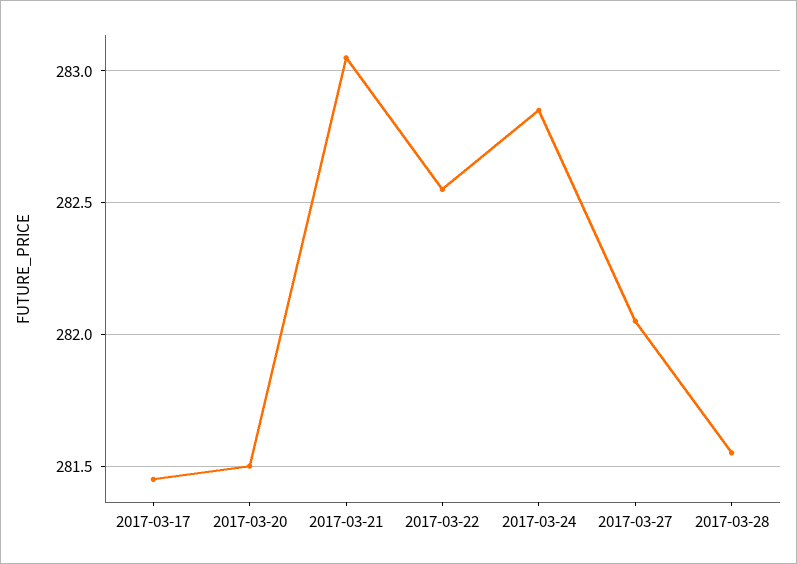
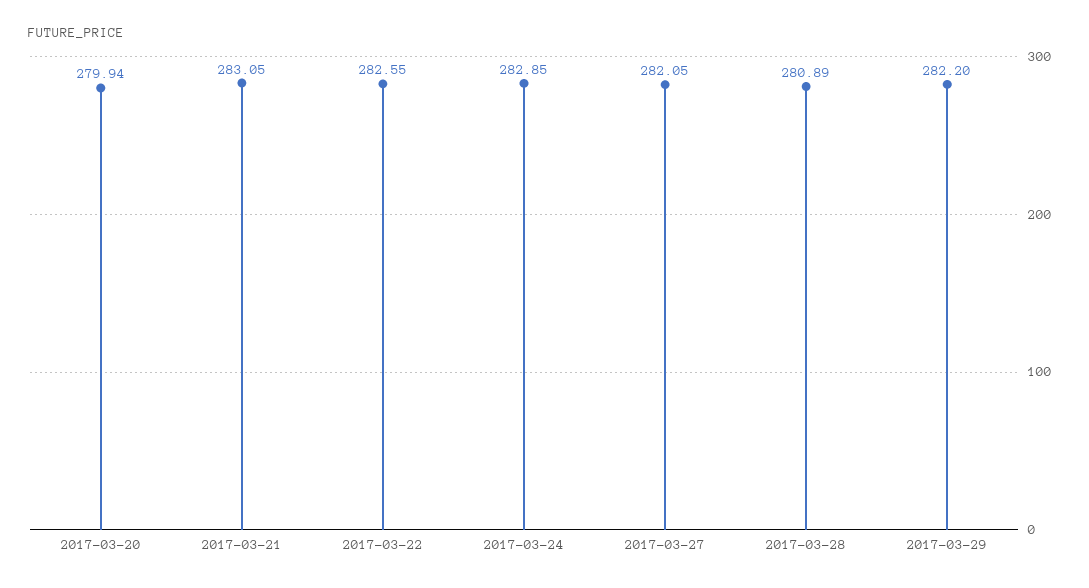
2017-03-17: 281.45 -> none
2017-03-20: 281.5 -> 279.94
2017-03-28: 281.55 -> 280.89
2017-03-29: none -> 282.2

